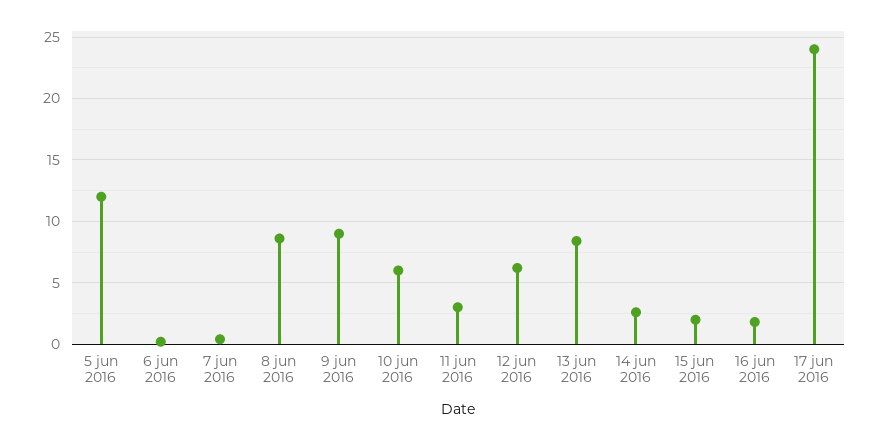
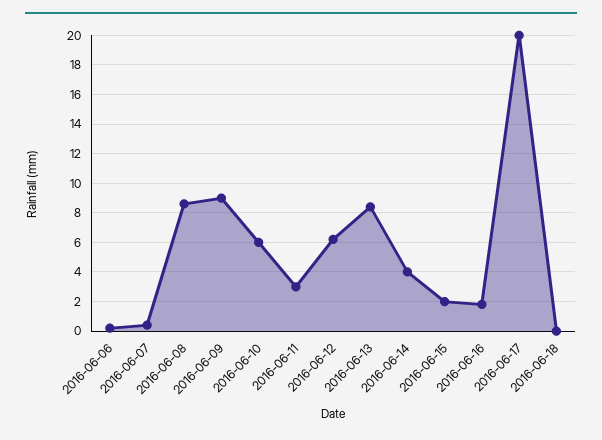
5 jun 2016: 12 -> none
14 jun 2016: 2.5 -> 4
17 jun 2016: 24 -> 20
2016-06-18: none -> 0

